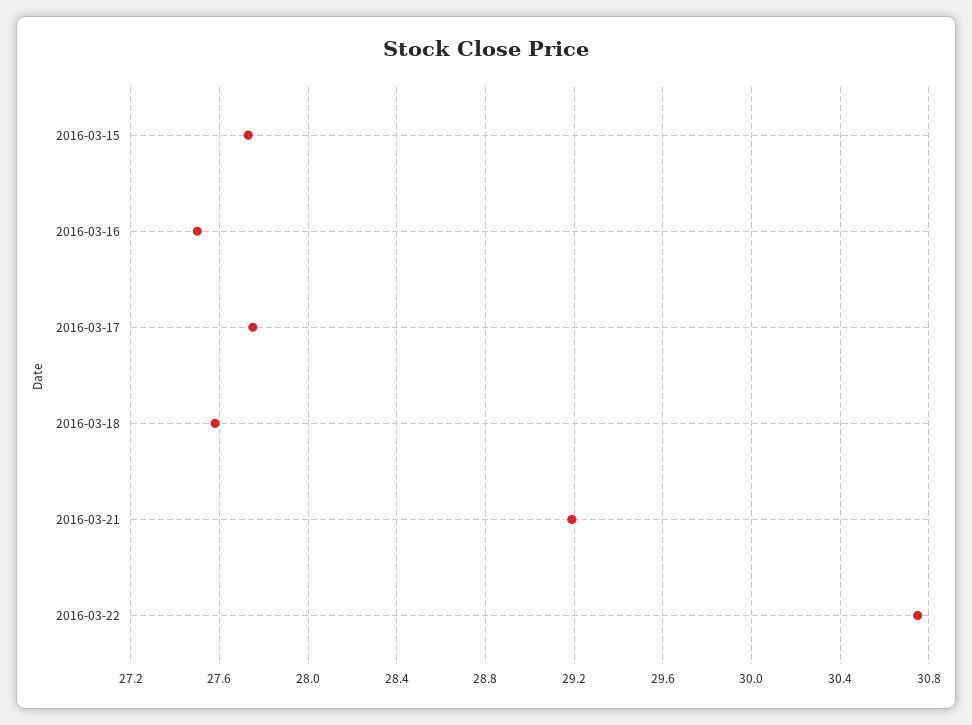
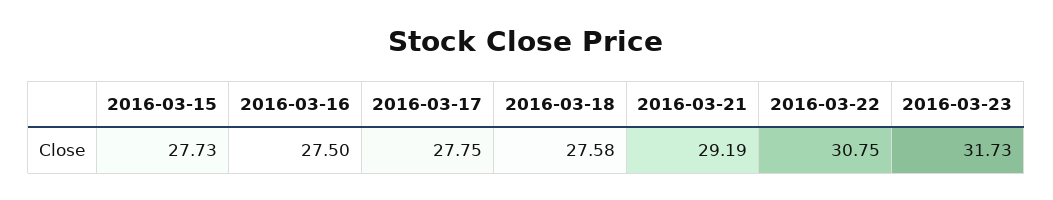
2016-03-23: none -> 31.73

